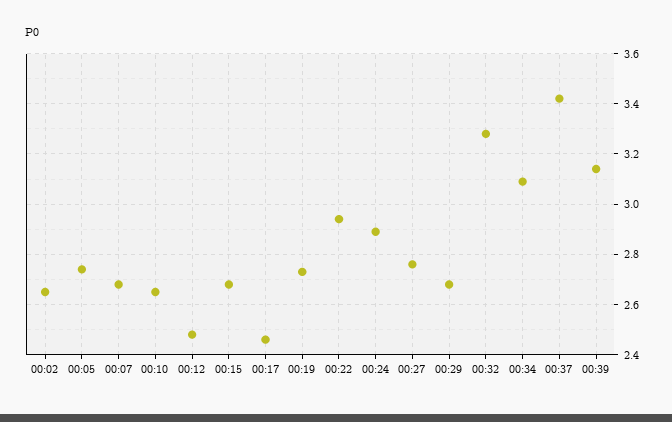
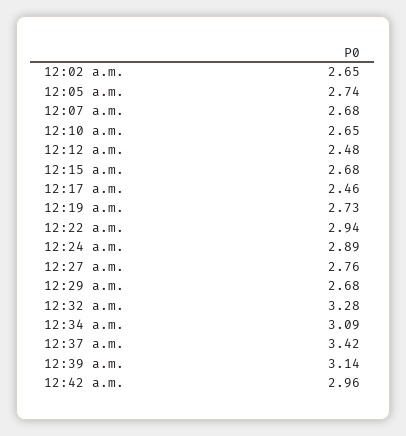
12:42 a.m.: none -> 2.96

